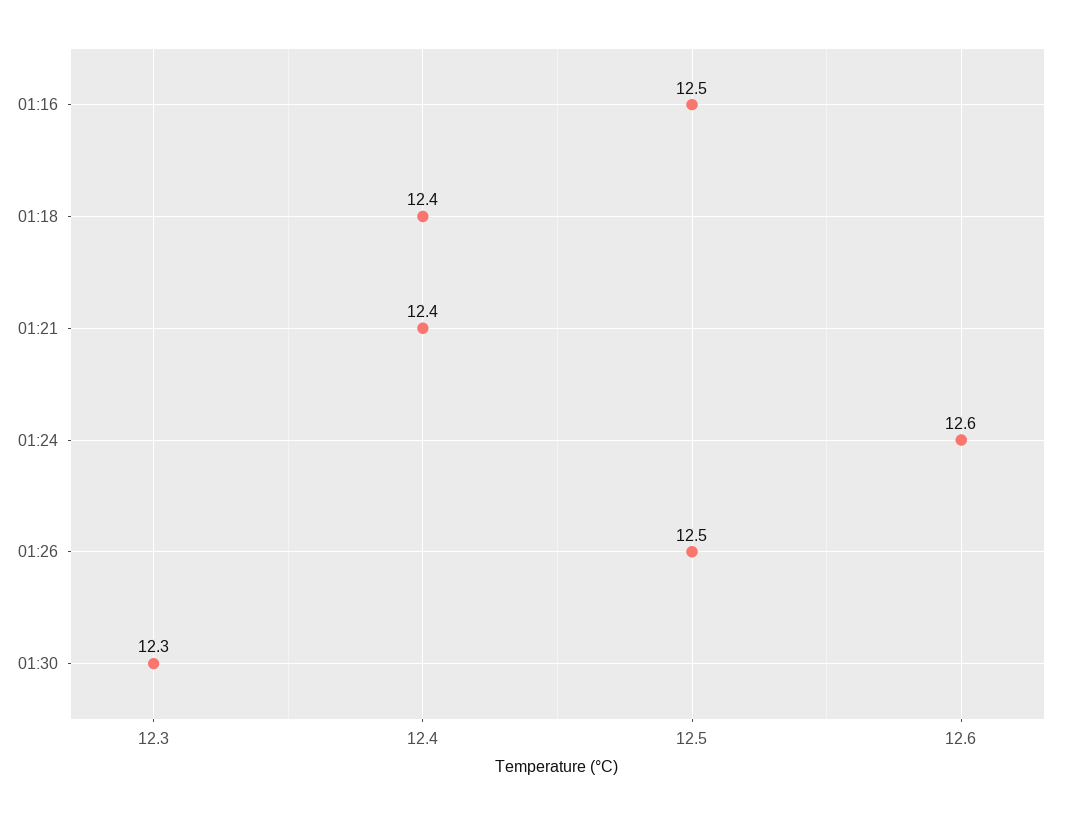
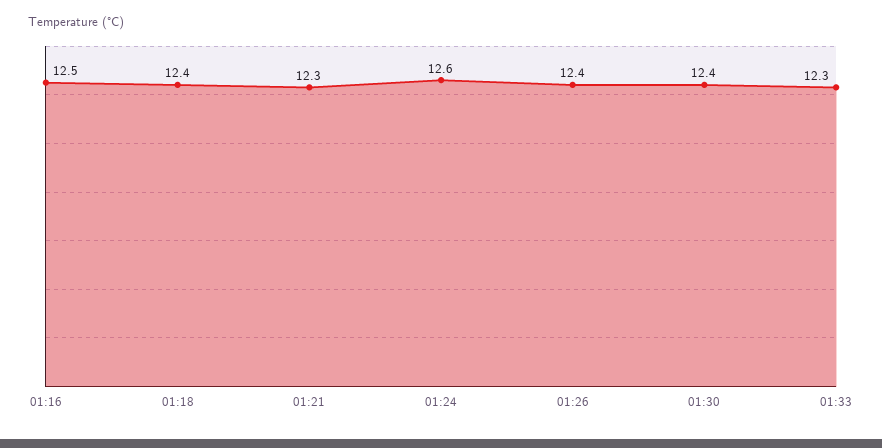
01:21: 12.4 -> 12.3
01:26: 12.5 -> 12.4
01:30: 12.3 -> 12.4
01:33: none -> 12.3

